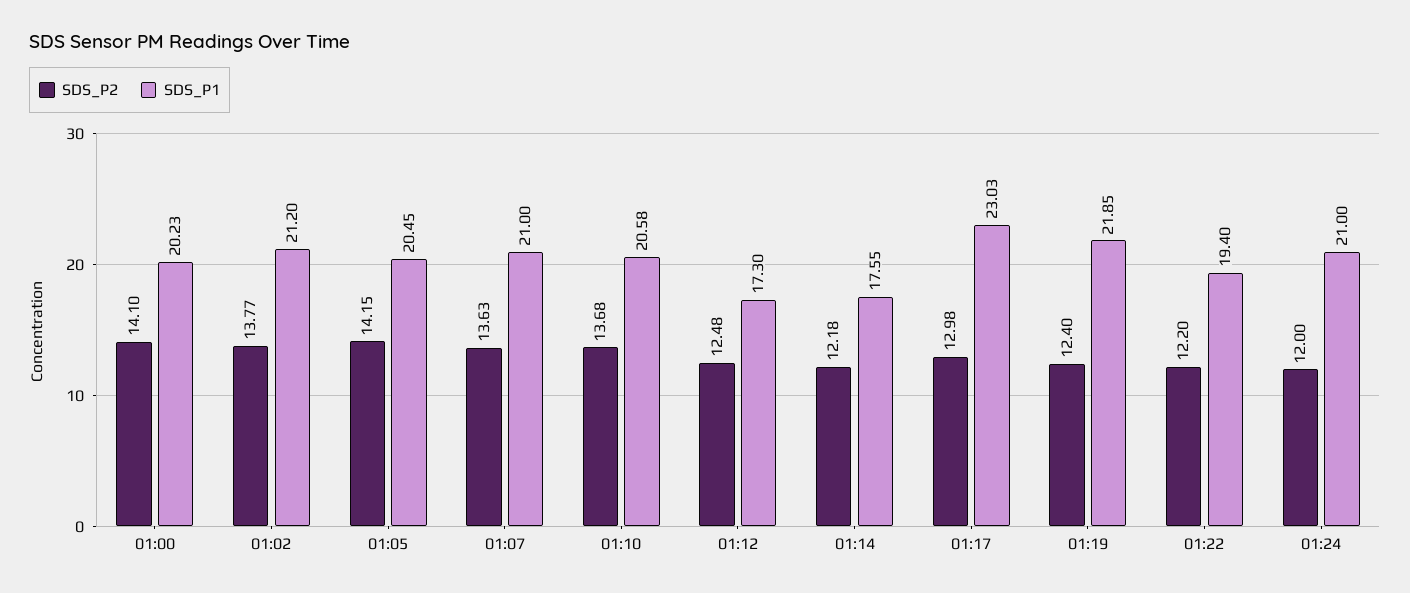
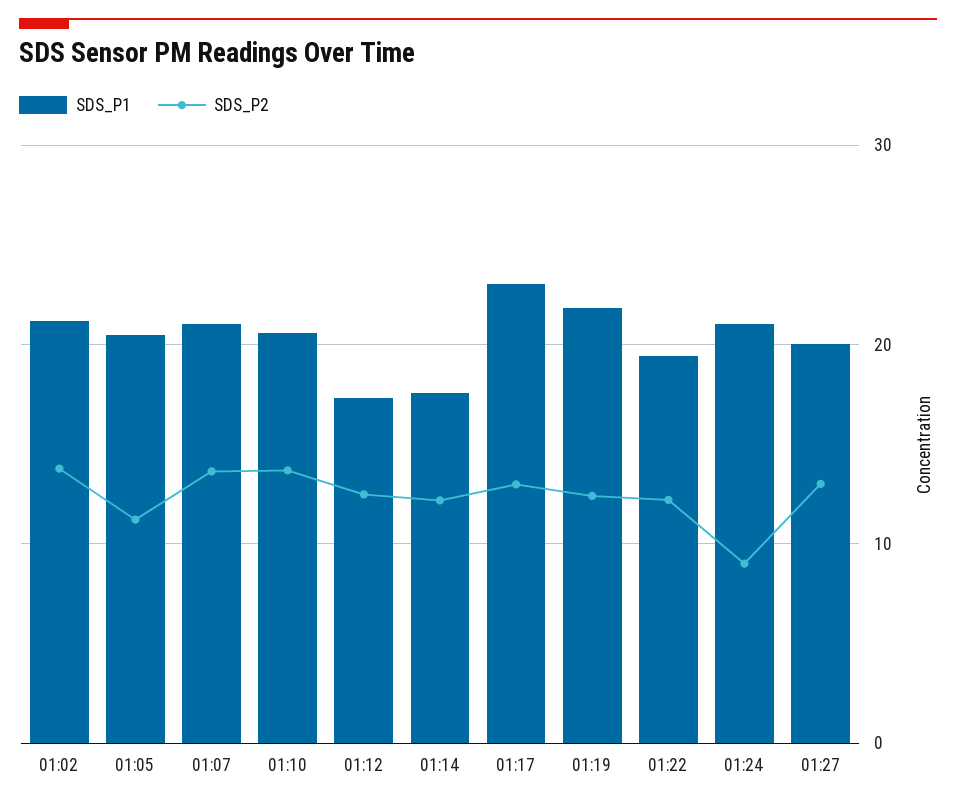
SDS_P2, 01:00: 14.1 -> none
SDS_P1, 01:00: 20.23 -> none
SDS_P2, 01:05: 14.15 -> 11
SDS_P2, 01:24: 12 -> 9
SDS_P1, 01:27: none -> 20
SDS_P2, 01:27: none -> 13

